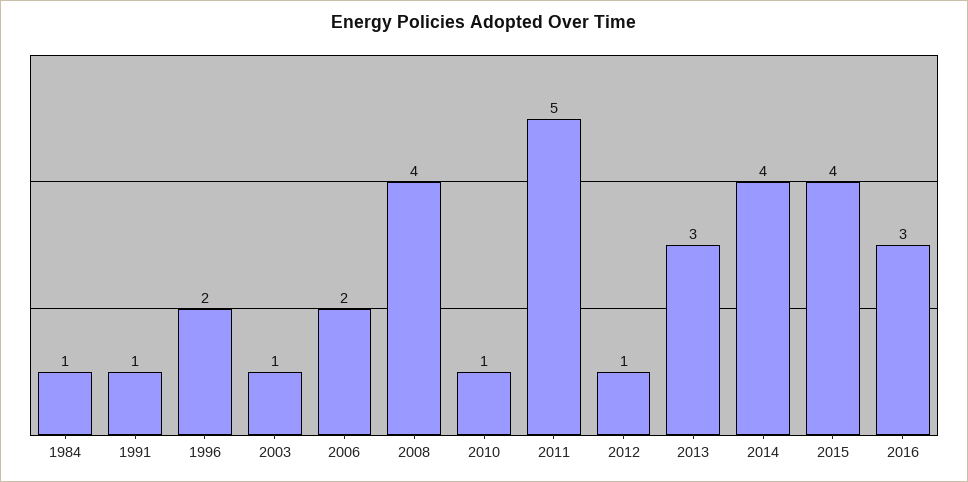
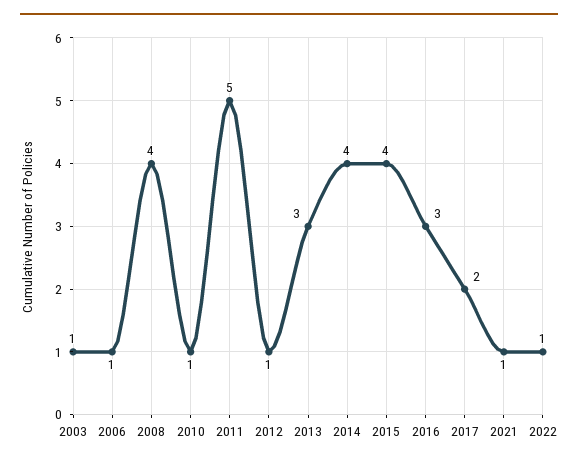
1984: 1 -> none
1991: 1 -> none
1996: 2 -> none
2006: 2 -> 1
2017: none -> 2
2021: none -> 1
2022: none -> 1

